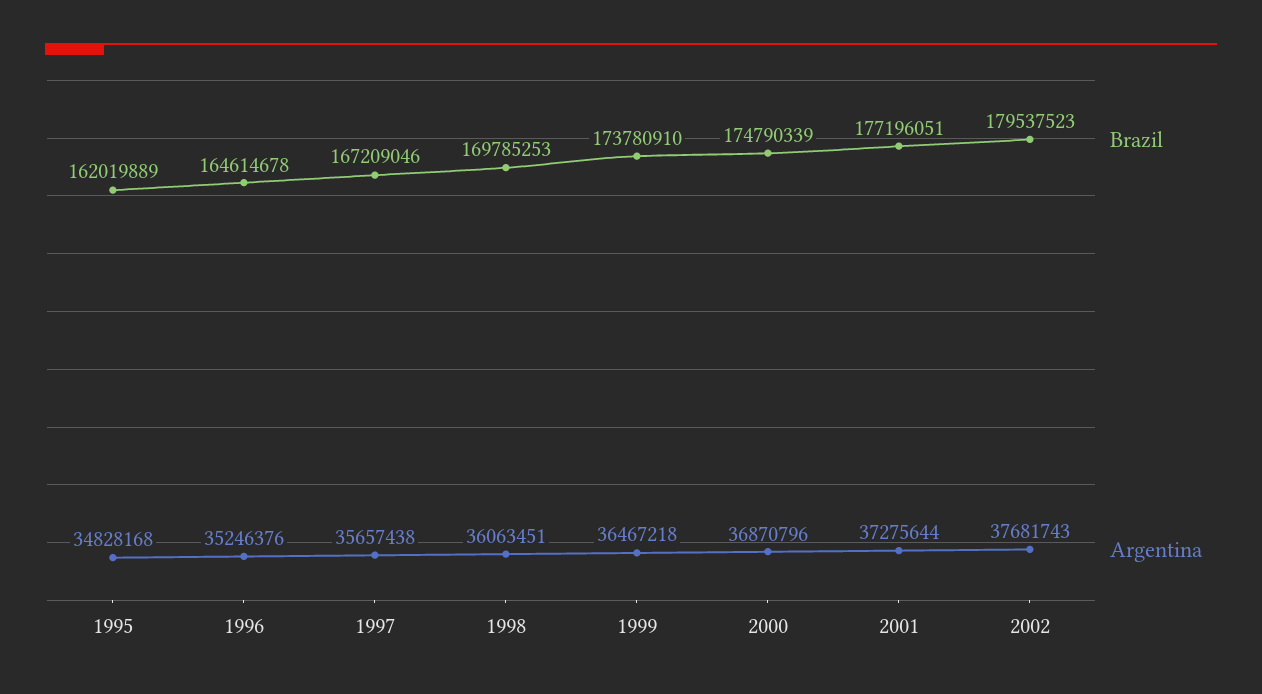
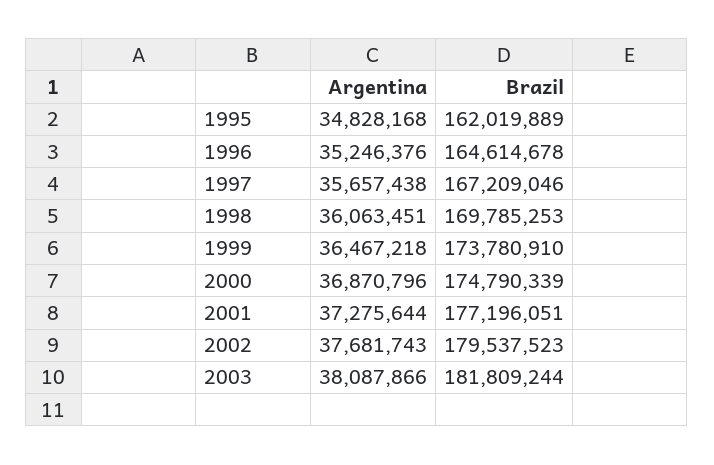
Argentina, 2003: none -> 38087866
Brazil, 2003: none -> 181809244

